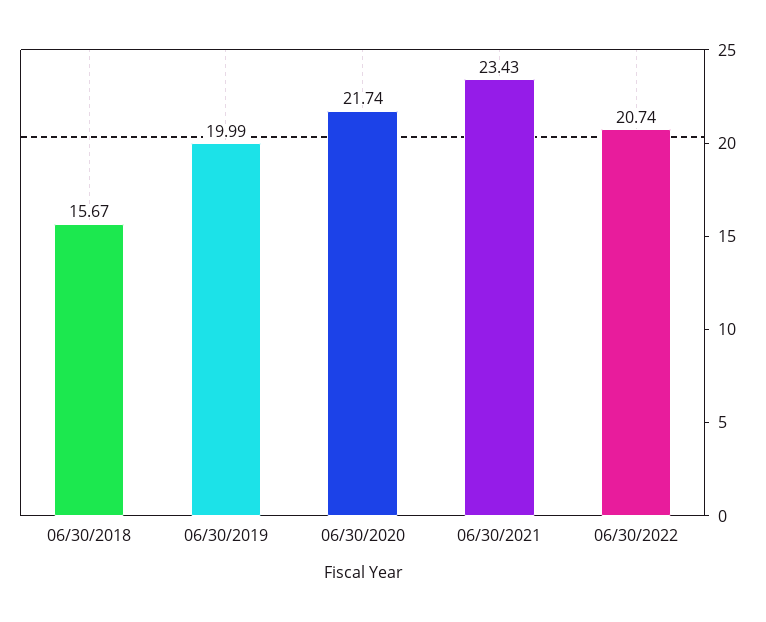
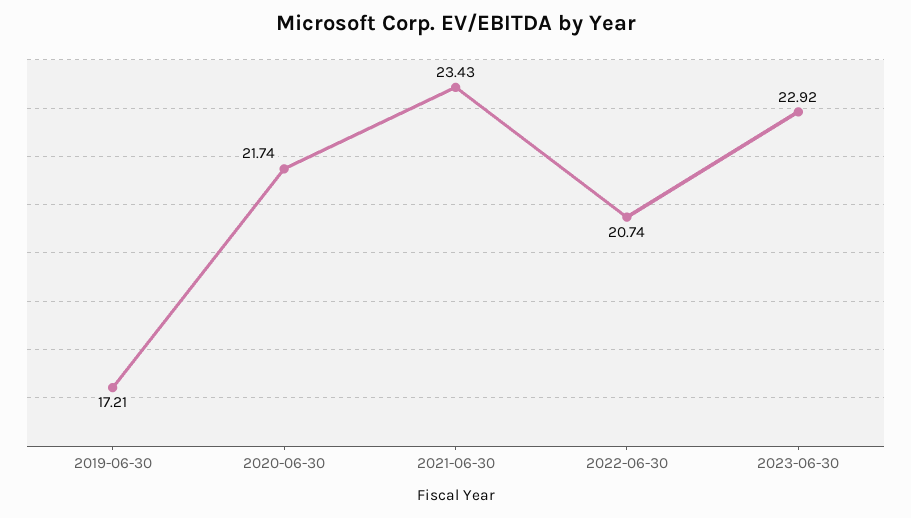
06/30/2018: 15.67 -> none
06/30/2019: 19.99 -> 17.21
2023-06-30: none -> 22.92

